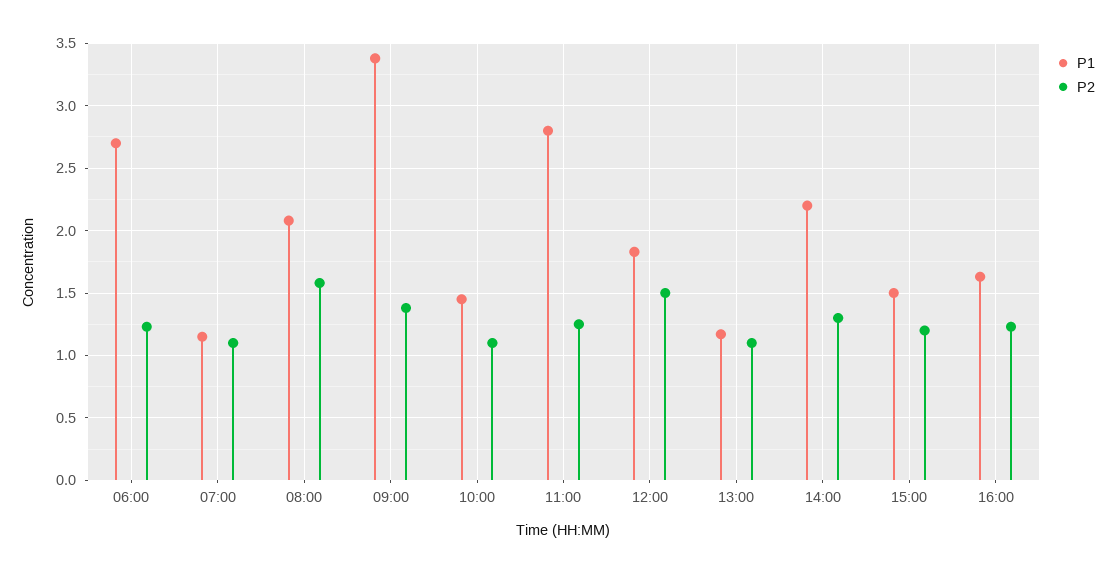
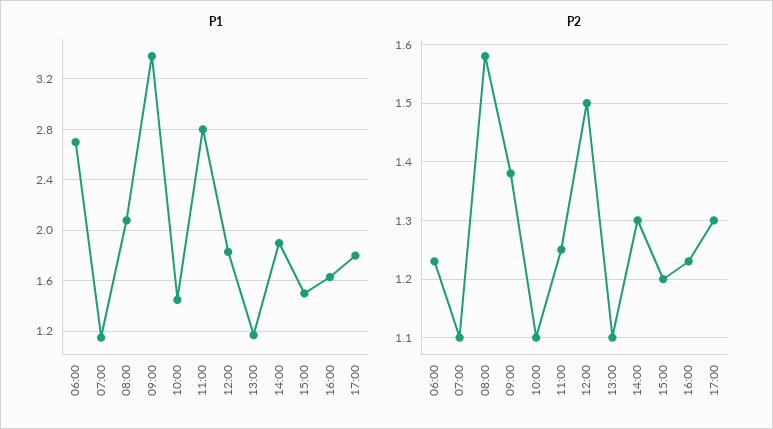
P1, 14:00: 2.2 -> 1.9
P1, 17:00: none -> 1.8
P2, 17:00: none -> 1.3

